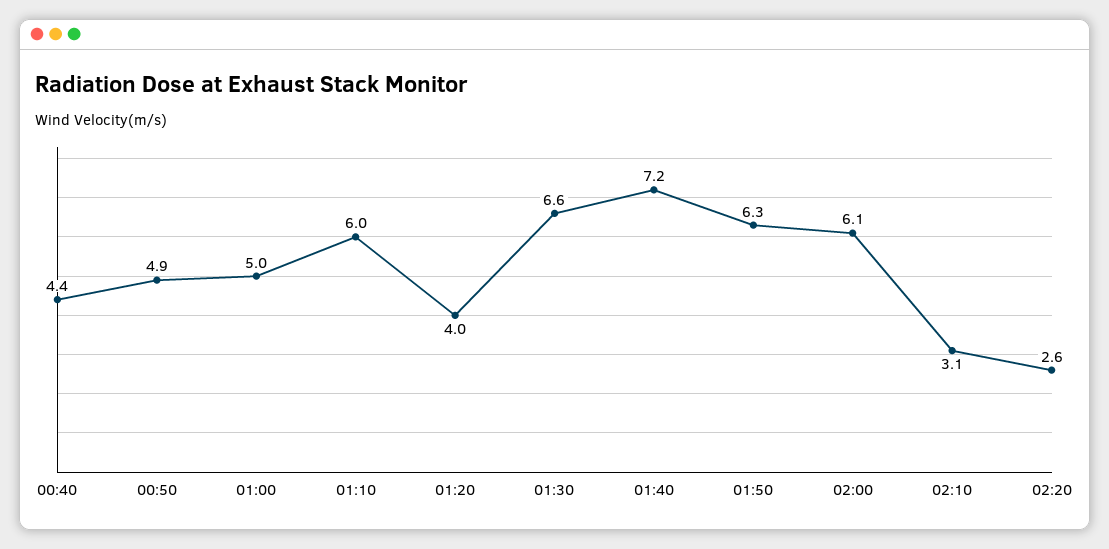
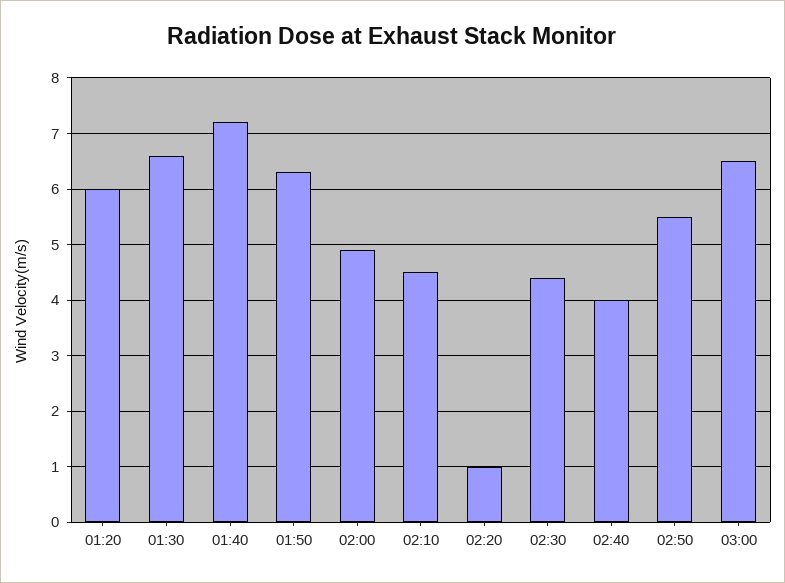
00:40: 4.4 -> none
00:50: 4.9 -> none
01:00: 5 -> none
01:10: 6 -> none
01:20: 4 -> 6
02:00: 6.1 -> 5
02:10: 3.1 -> 4.5
02:20: 2.6 -> 1
02:30: none -> 4.5
02:40: none -> 4
02:50: none -> 5.5
03:00: none -> 6.5

